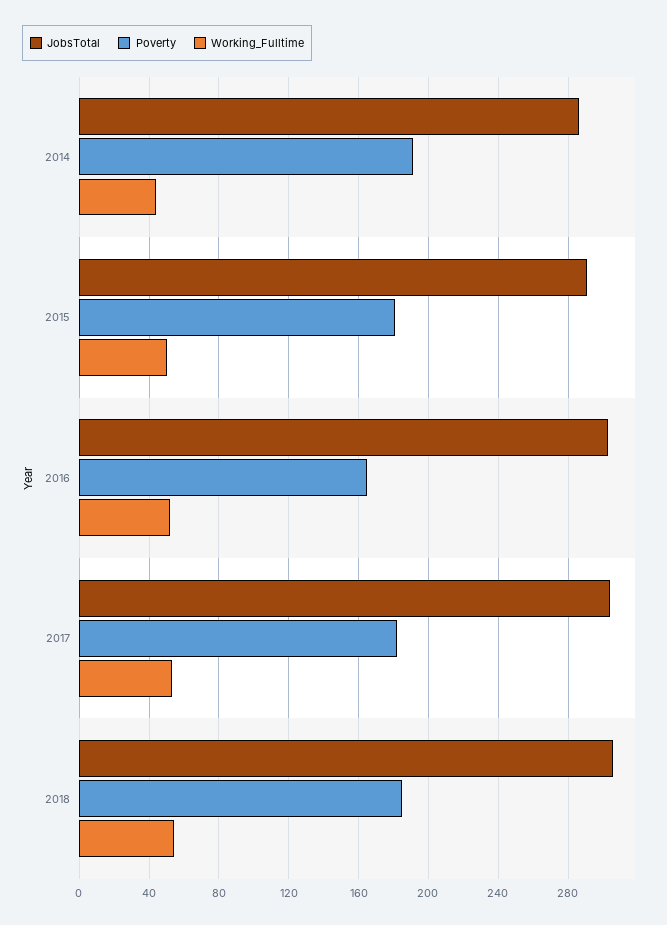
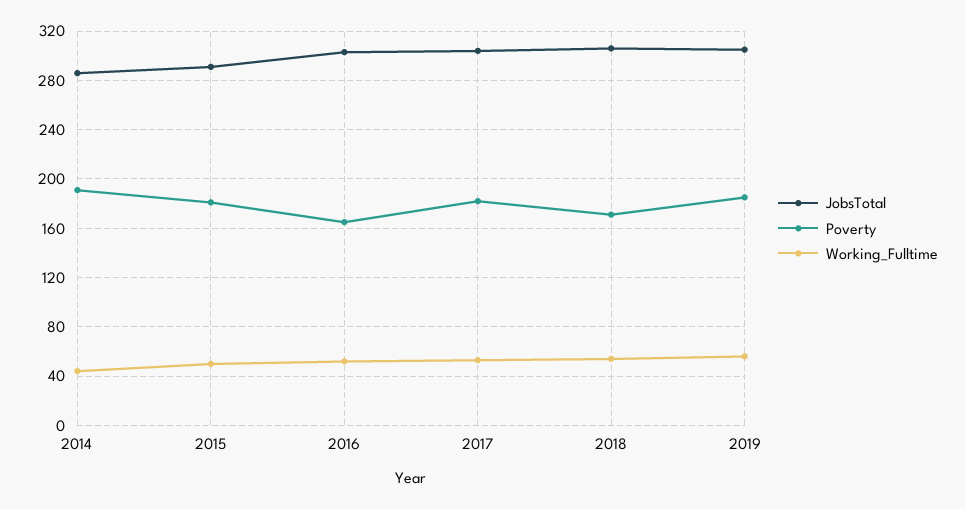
Poverty, 2018: 185 -> 170
JobsTotal, 2019: none -> 305
Poverty, 2019: none -> 185
Working_Fulltime, 2019: none -> 55

